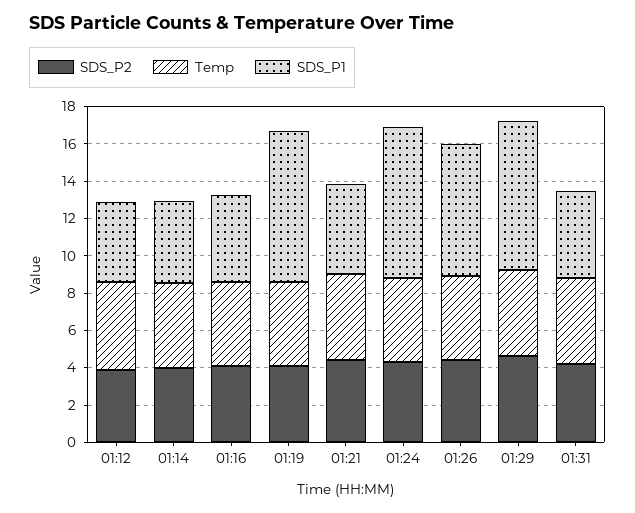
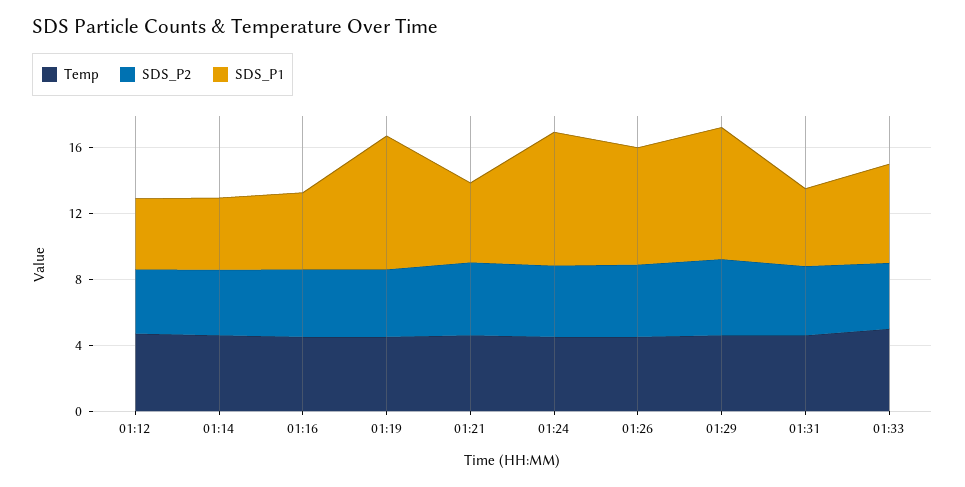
Temp, 01:33: none -> 5
SDS_P2, 01:33: none -> 4
SDS_P1, 01:33: none -> 6

